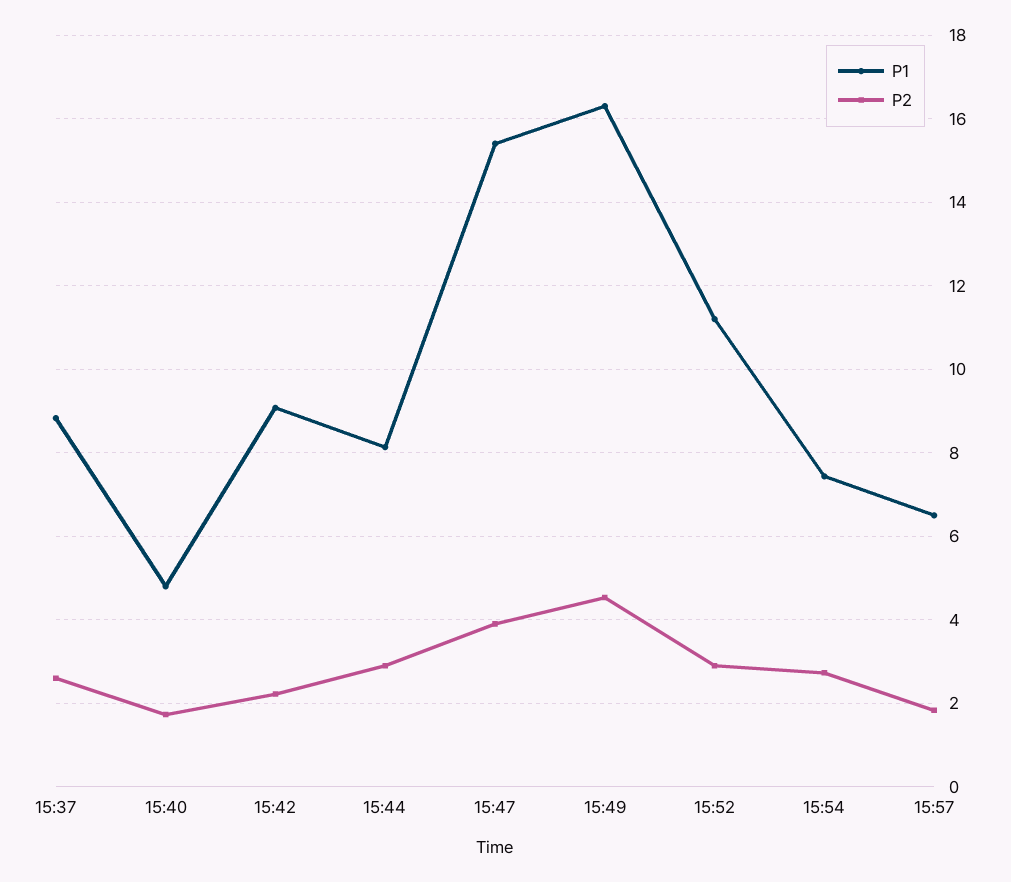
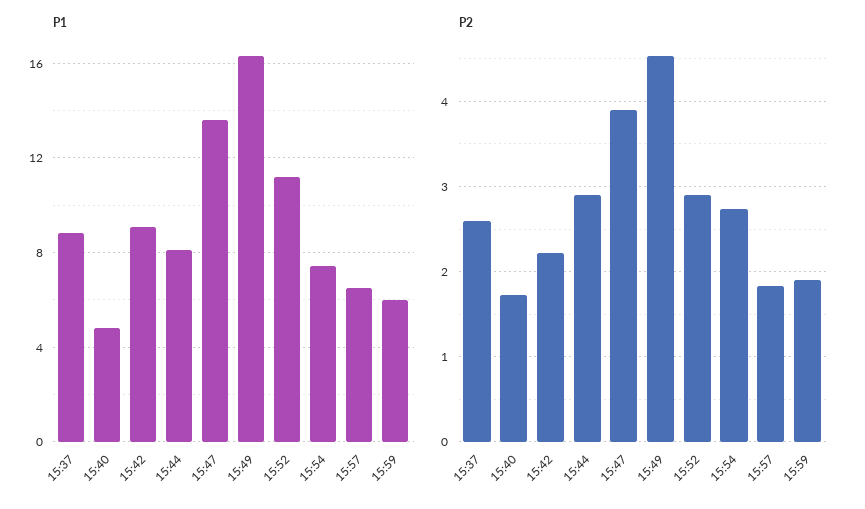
P1, 15:47: 15.4 -> 13.5
P1, 15:59: none -> 6
P2, 15:59: none -> 1.9

